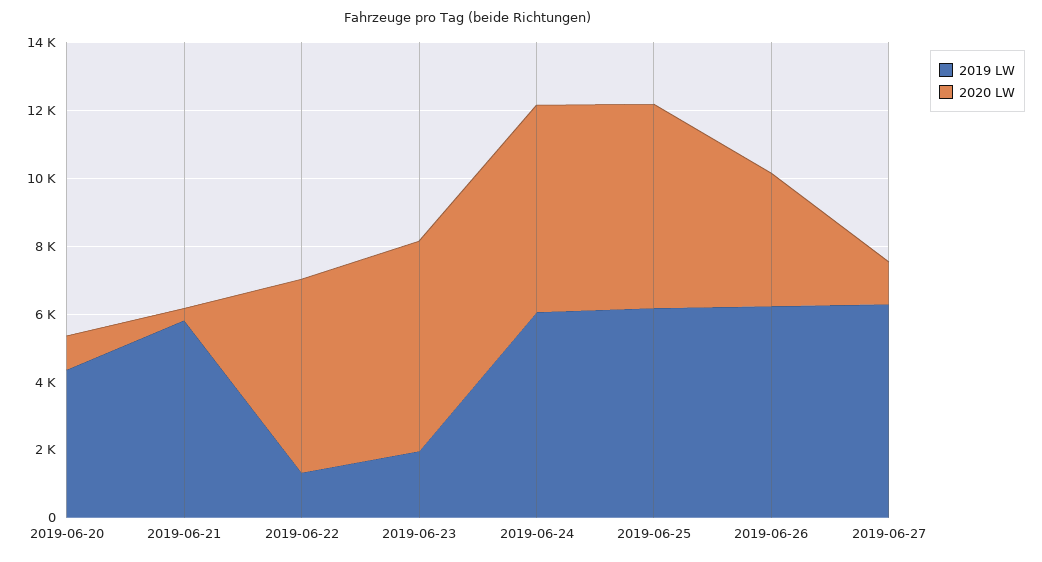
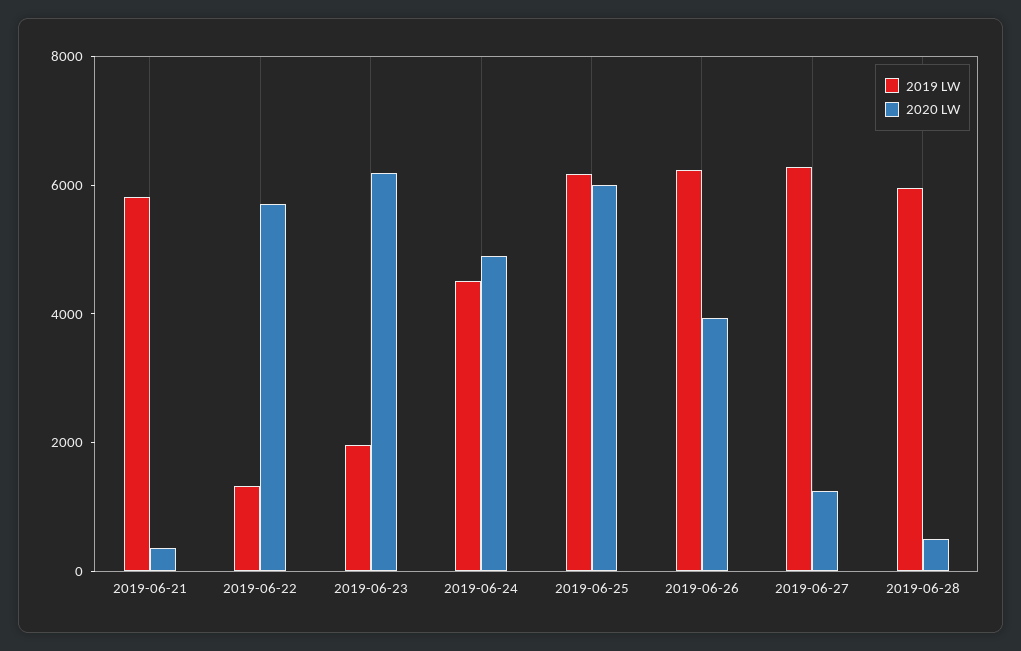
2019 LW, 2019-06-20: 4500 -> none
2020 LW, 2019-06-20: 1000 -> none
2019 LW, 2019-06-24: 6000 -> 4500
2020 LW, 2019-06-24: 6000 -> 5000
2019 LW, 2019-06-28: none -> 6000
2020 LW, 2019-06-28: none -> 500

